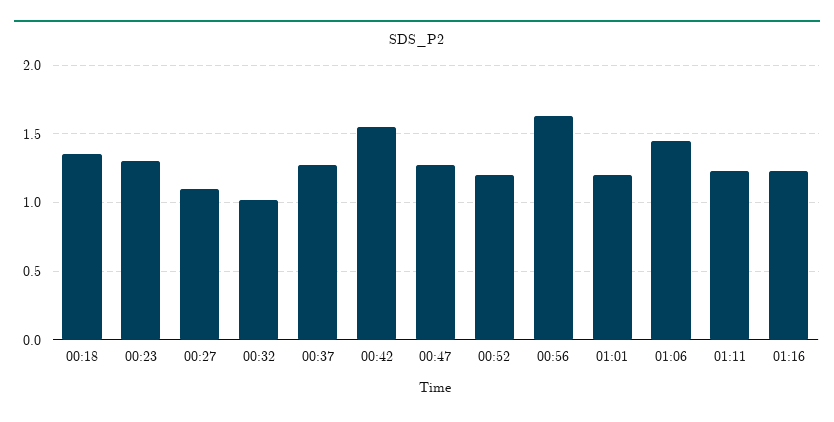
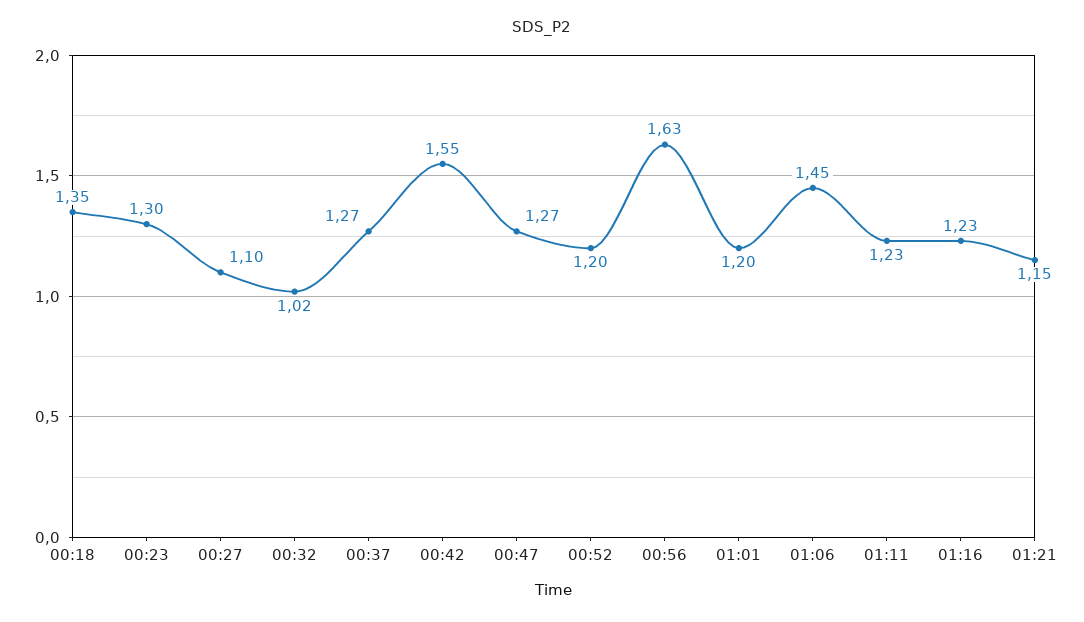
01:21: none -> 1.15

